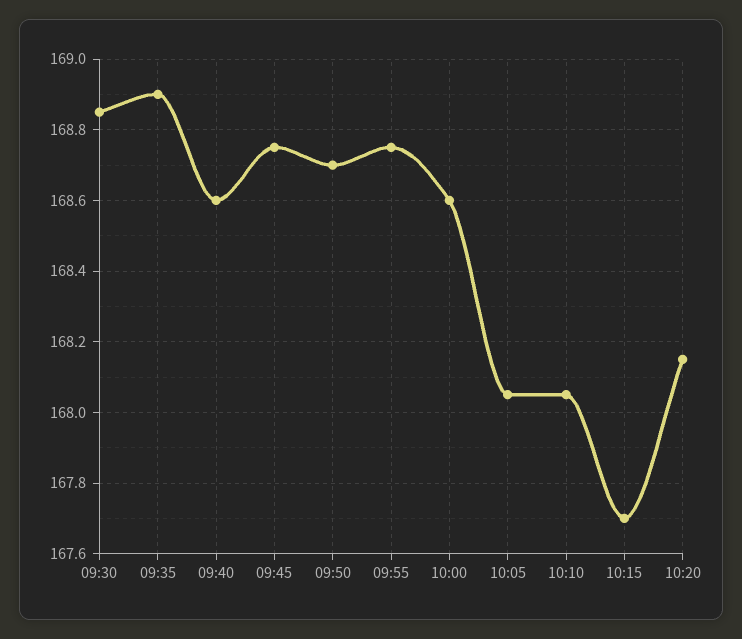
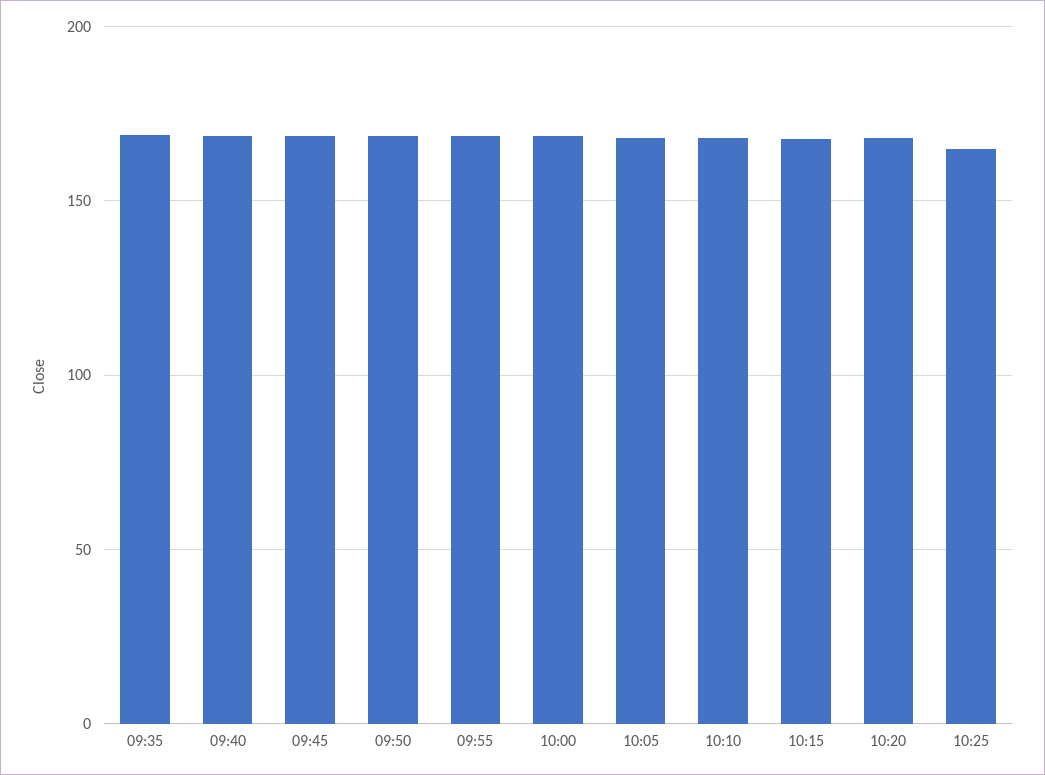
09:30: 168.85 -> none
10:25: none -> 165

